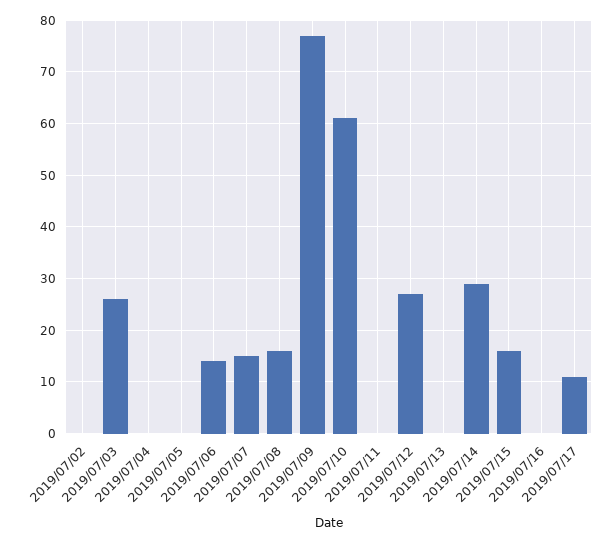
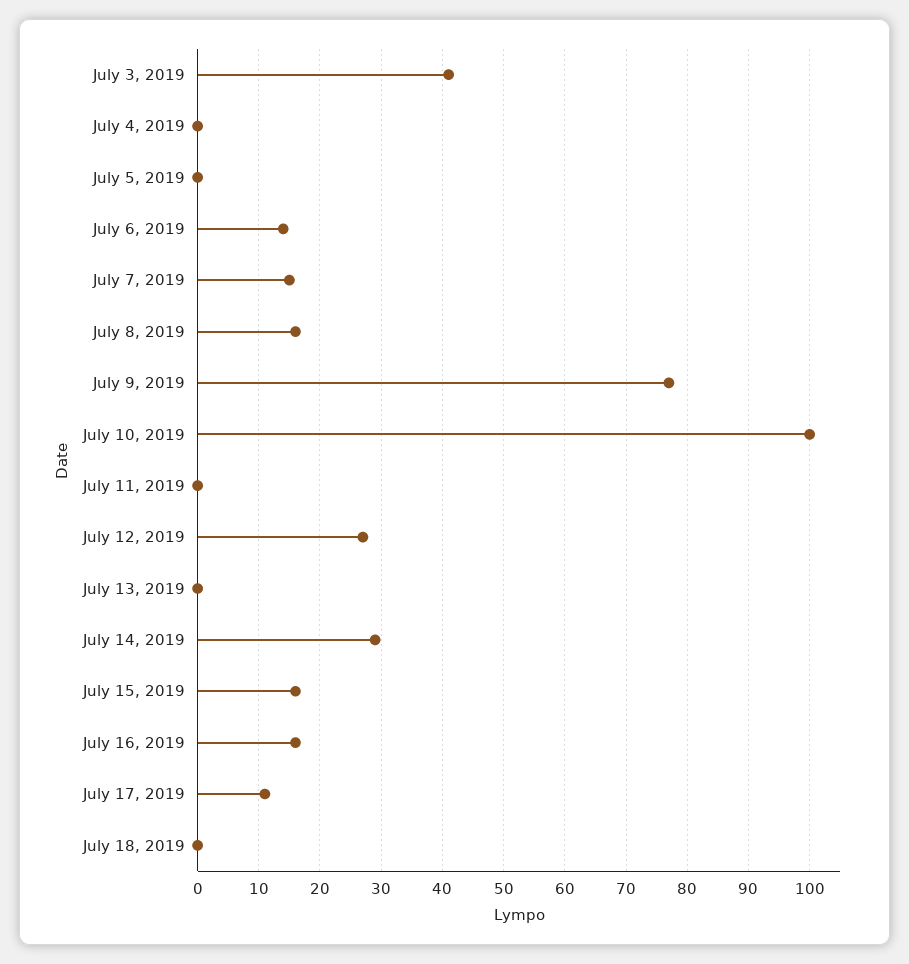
2019/07/02: 0 -> none
2019/07/03: 25 -> 41
2019/07/10: 60 -> 100
2019/07/16: 0 -> 16
July 18, 2019: none -> 0

